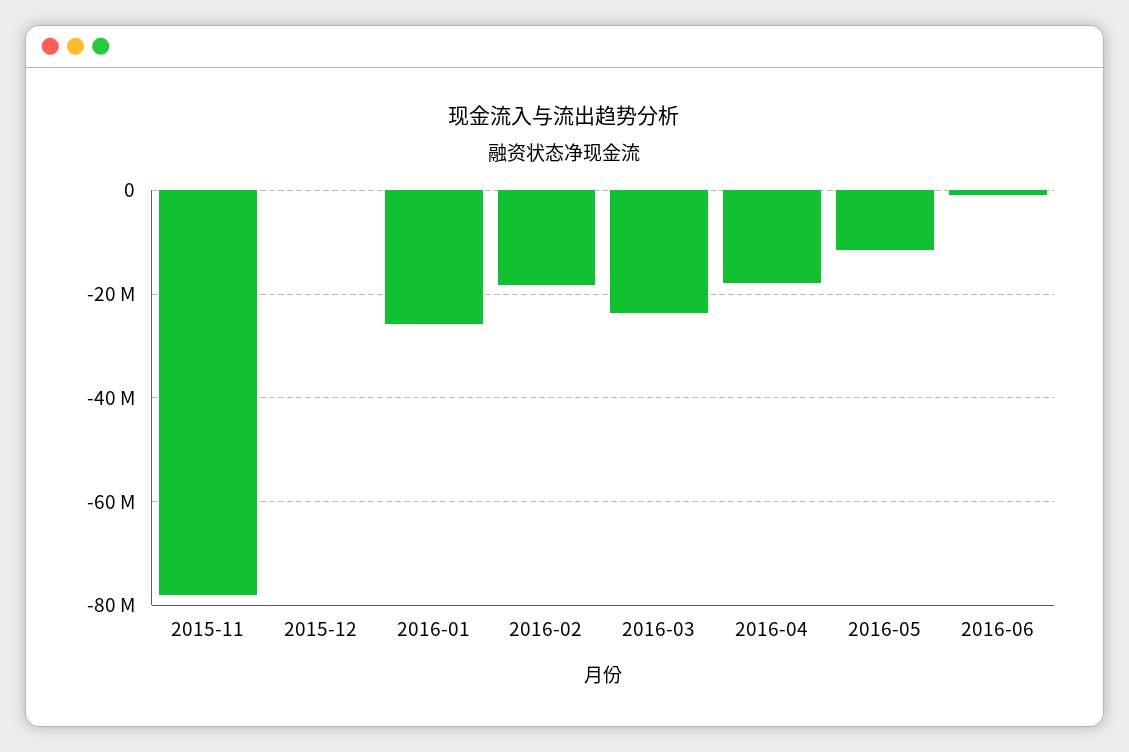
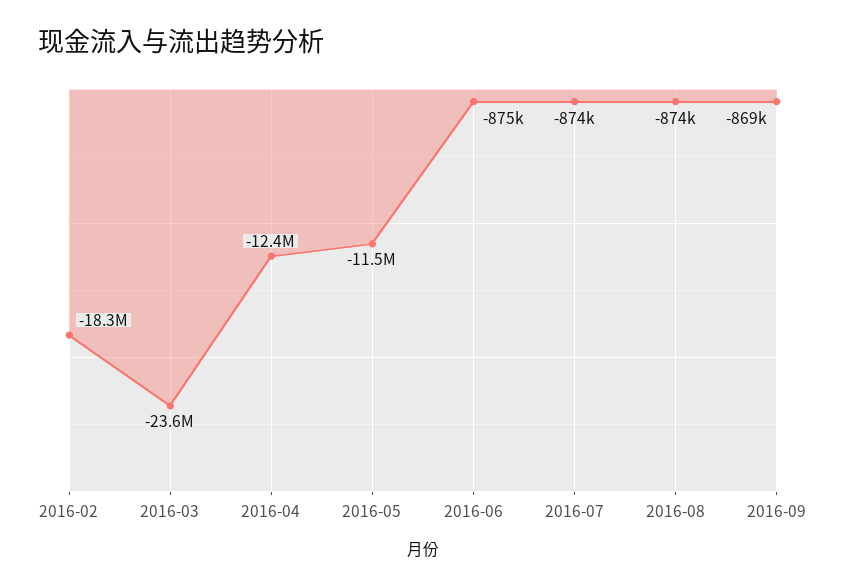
2015-11: -78000000 -> none
2015-12: 0 -> none
2016-01: -26000000 -> none
2016-04: -18000000 -> -12400000
2016-07: none -> -874000
2016-08: none -> -874000
2016-09: none -> -869000

